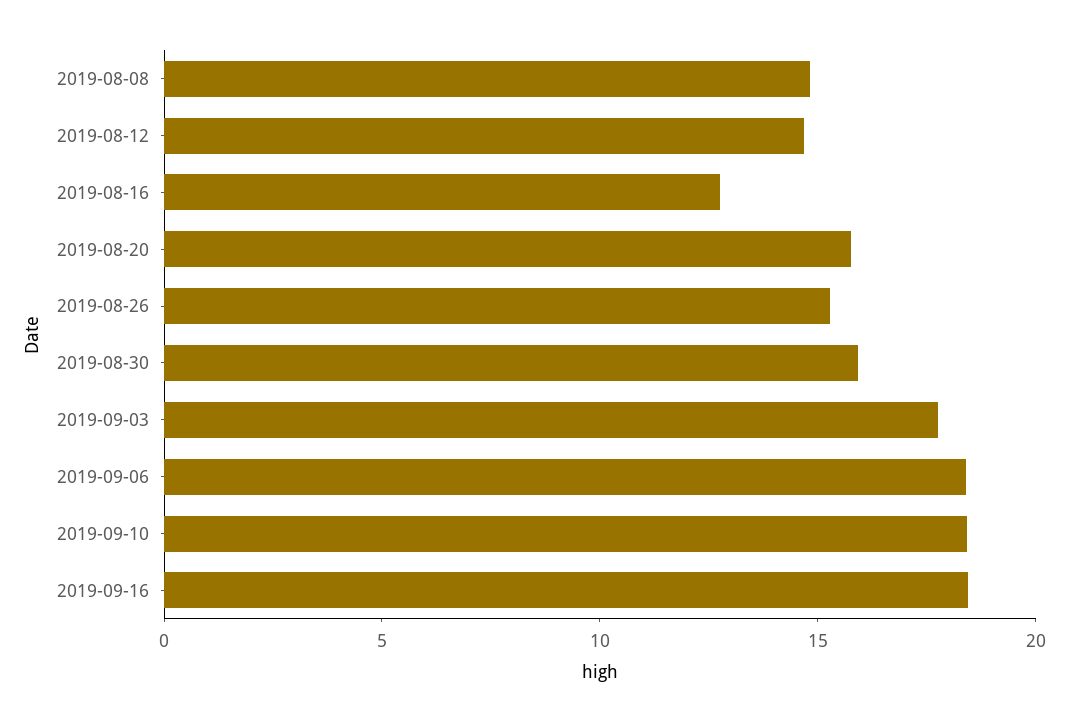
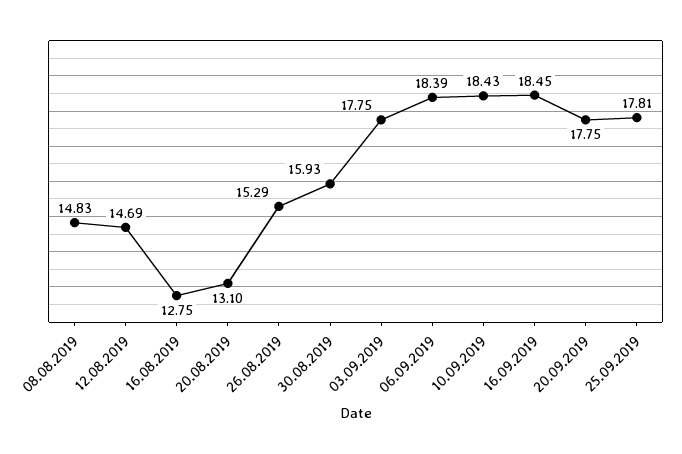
2019-08-20: 16 -> 13.1
20.09.2019: none -> 17.75
25.09.2019: none -> 17.81

